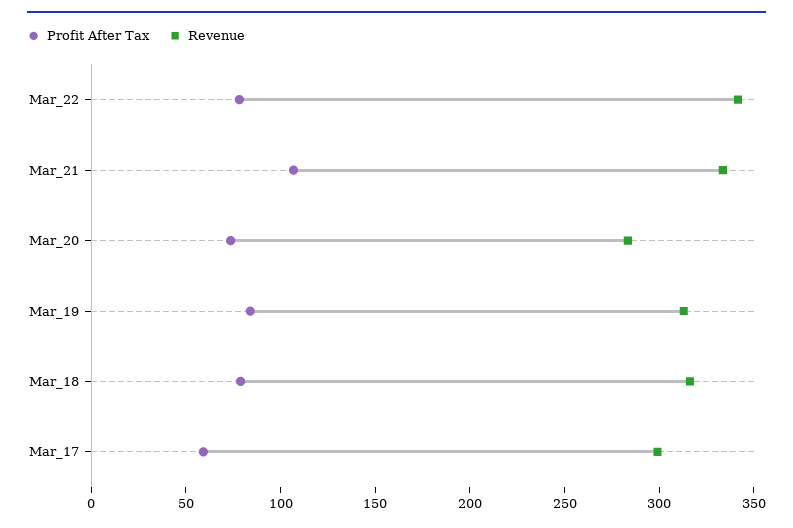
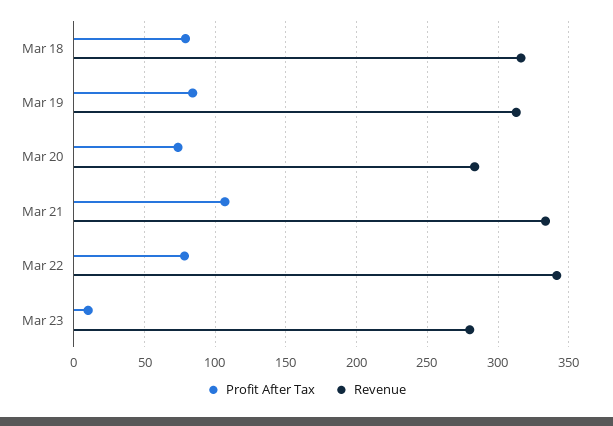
Profit After Tax, Mar_17: 60 -> none
Revenue, Mar_17: 300 -> none
Profit After Tax, Mar 23: none -> 10
Revenue, Mar 23: none -> 280

